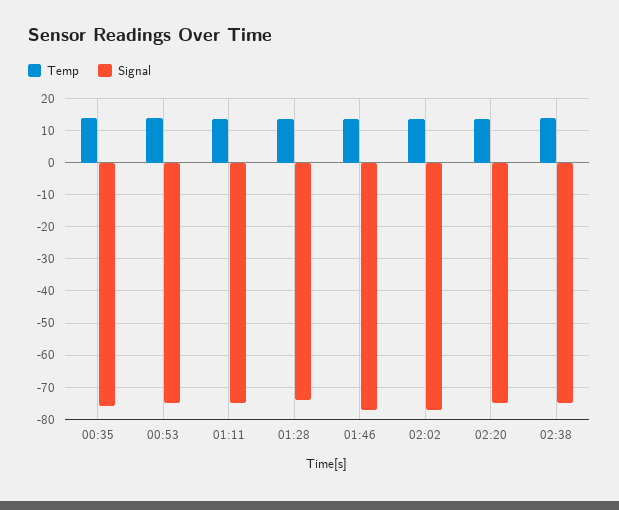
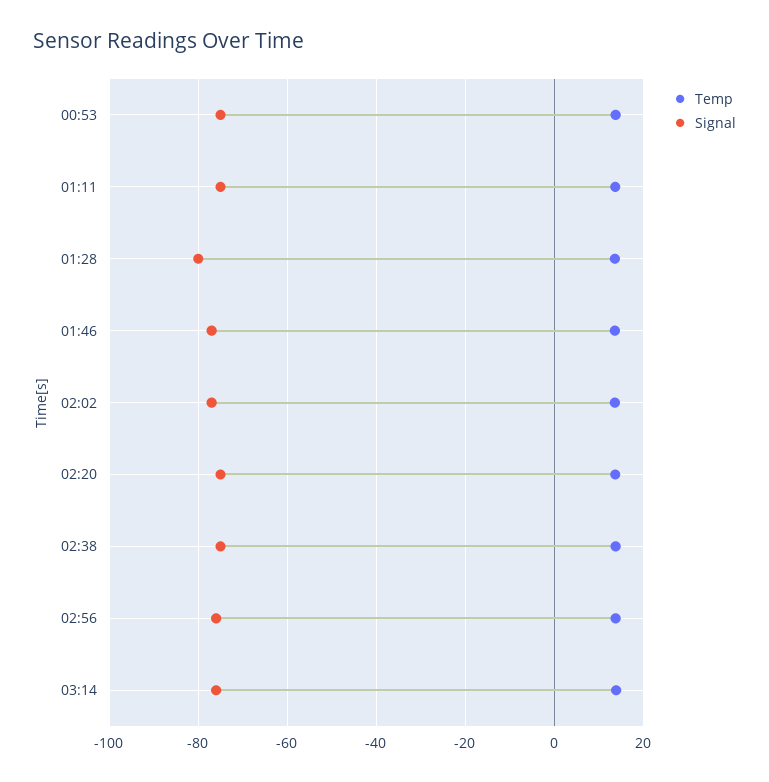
Temp, 00:35: 14 -> none
Signal, 00:35: -76 -> none
Signal, 01:28: -74 -> -80
Temp, 02:56: none -> 14
Signal, 02:56: none -> -76
Temp, 03:14: none -> 14
Signal, 03:14: none -> -76

